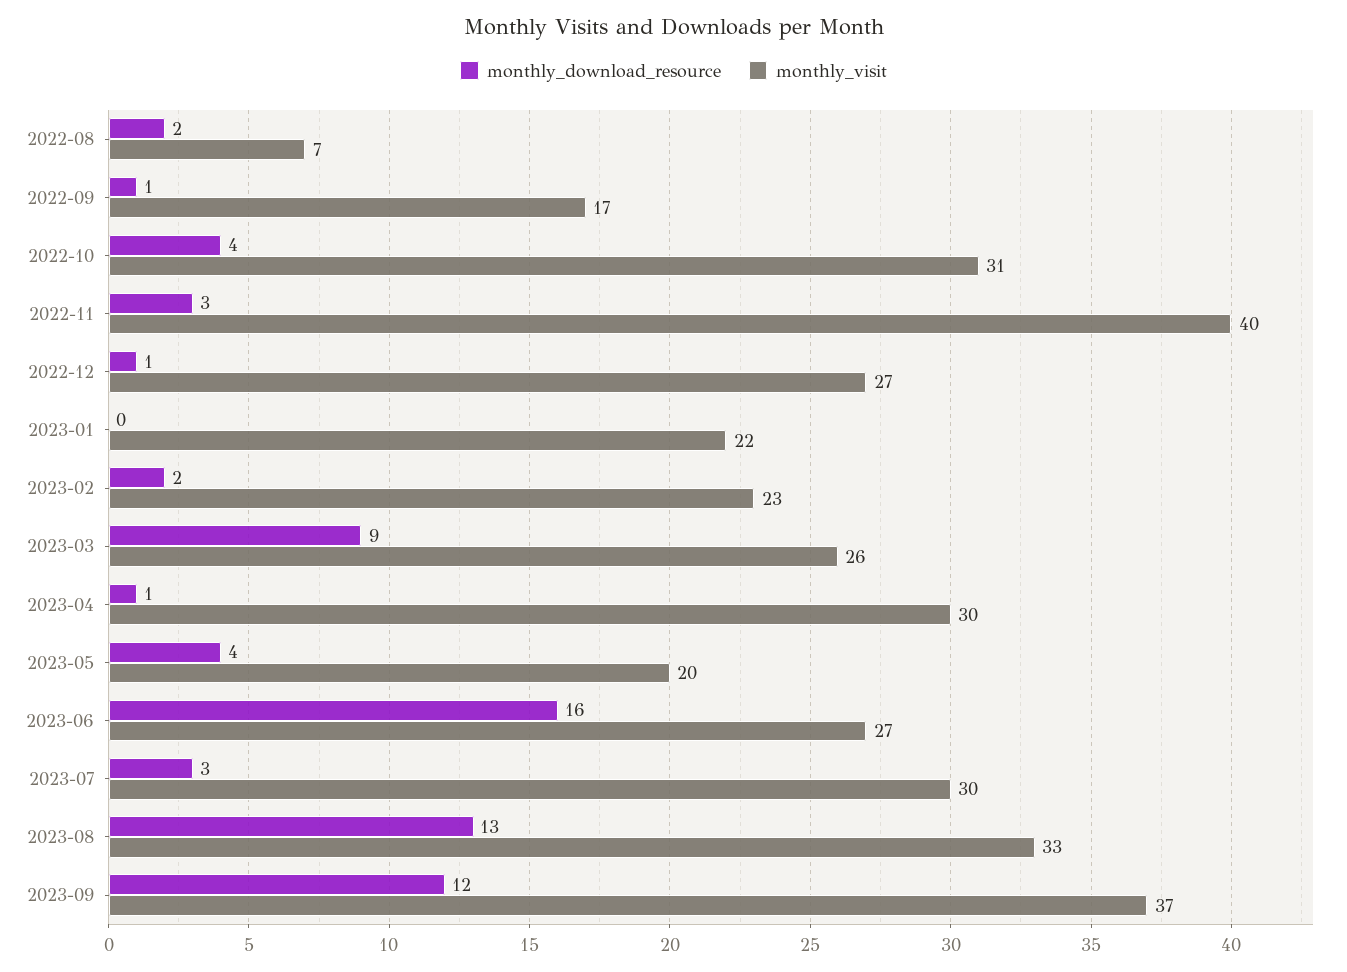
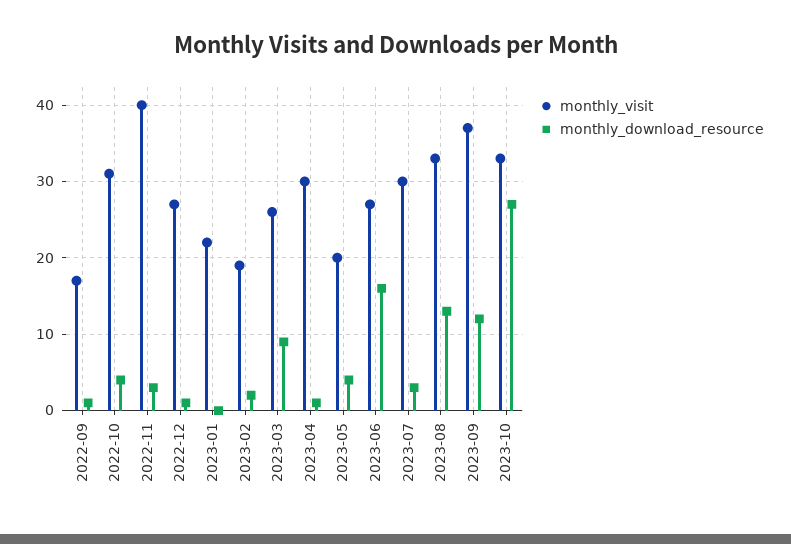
monthly_download_resource, 2022-08: 2 -> none
monthly_visit, 2022-08: 7 -> none
monthly_visit, 2023-02: 23 -> 19
monthly_visit, 2023-10: none -> 33
monthly_download_resource, 2023-10: none -> 27

